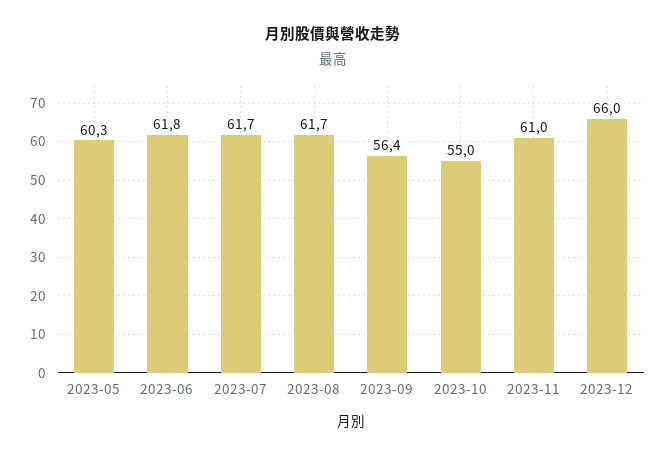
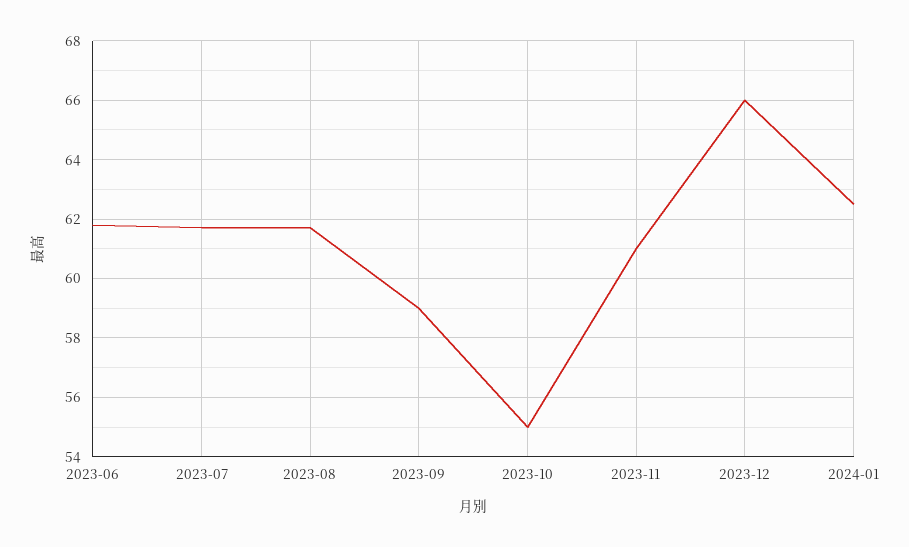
2023-05: 60.3 -> none
2023-09: 56.4 -> 59
2024-01: none -> 62.5

